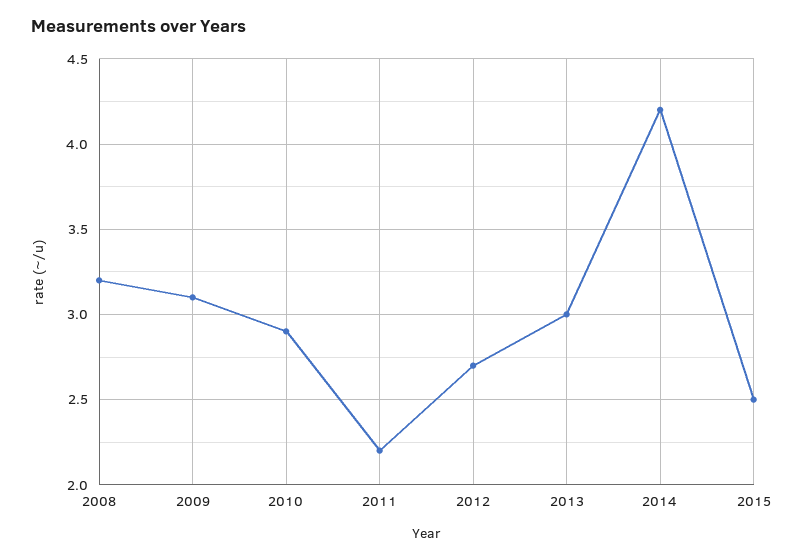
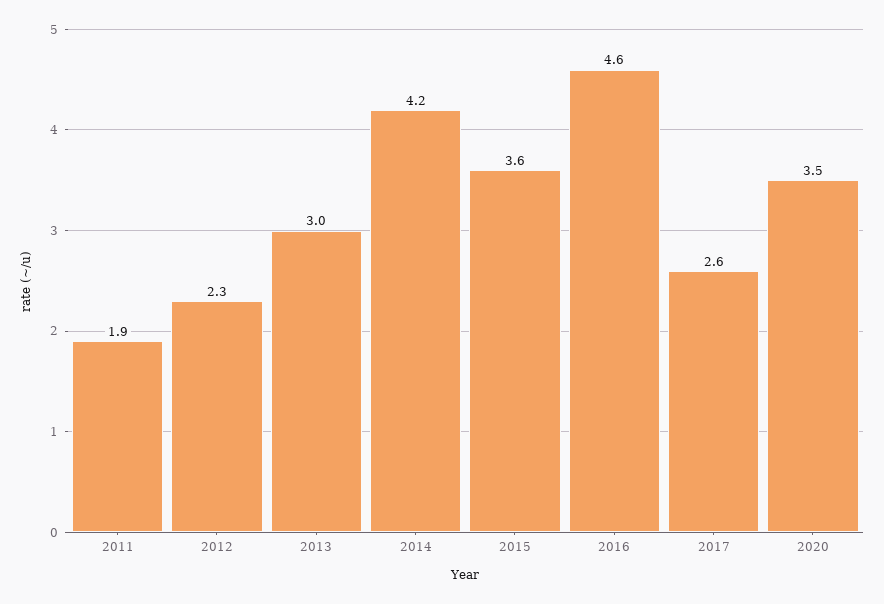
2008: 3.2 -> none
2009: 3.1 -> none
2010: 2.9 -> none
2011: 2.2 -> 1.9
2012: 2.7 -> 2.3
2015: 2.5 -> 3.6
2016: none -> 4.6
2017: none -> 2.6
2020: none -> 3.5

